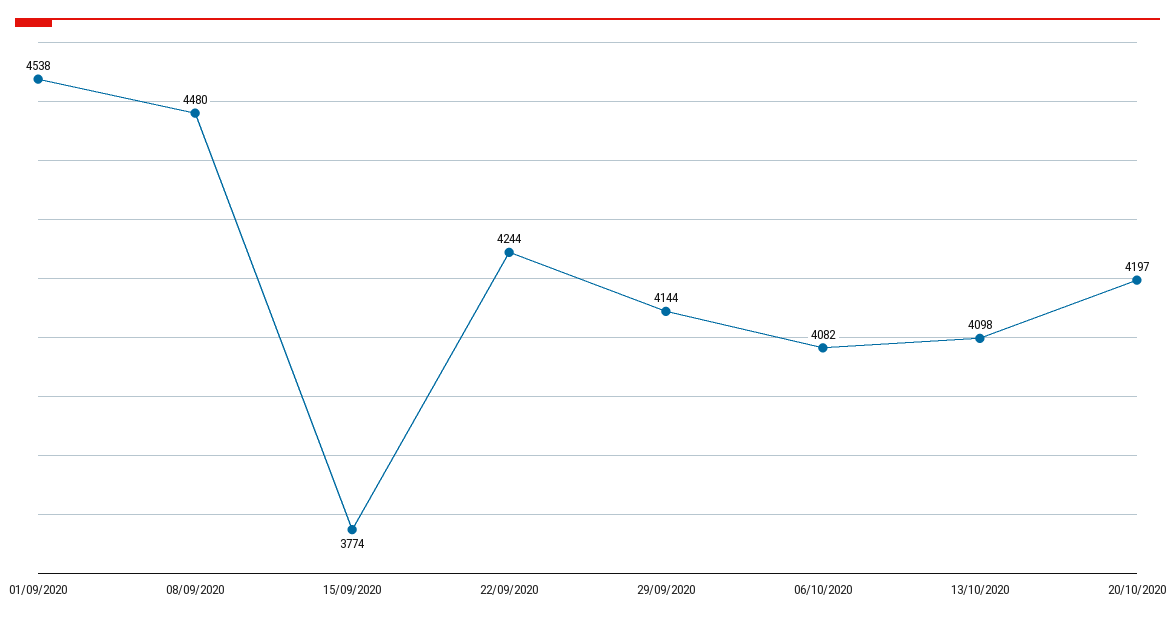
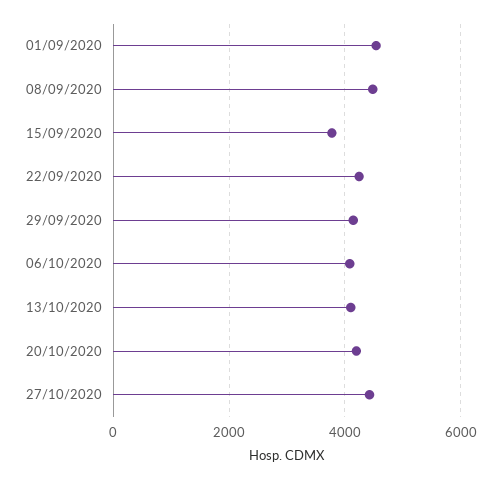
27/10/2020: none -> 4400

